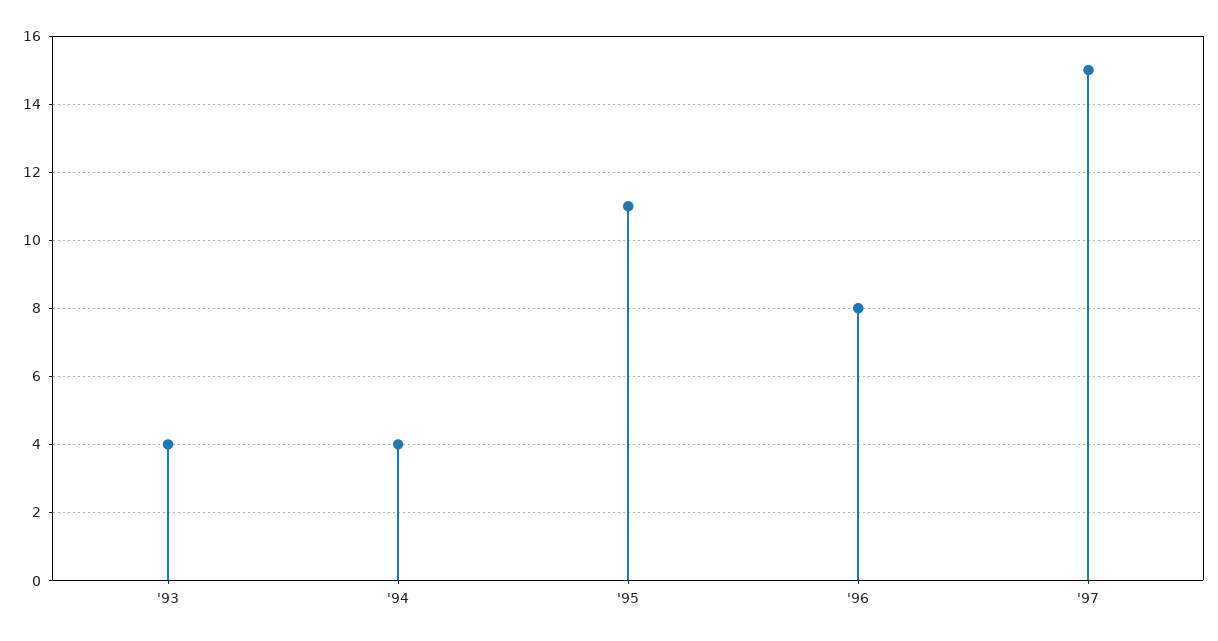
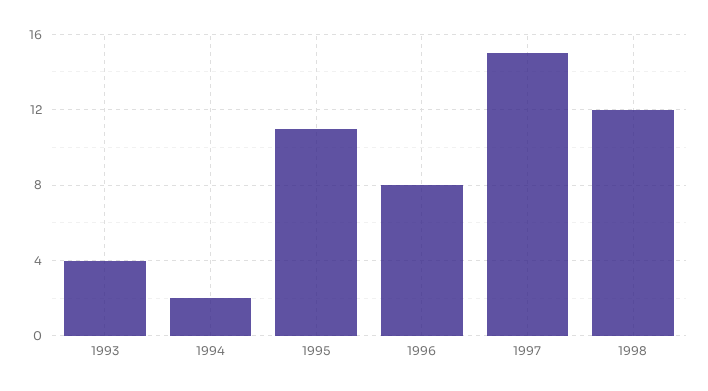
'94: 4 -> 2
1998: none -> 12

